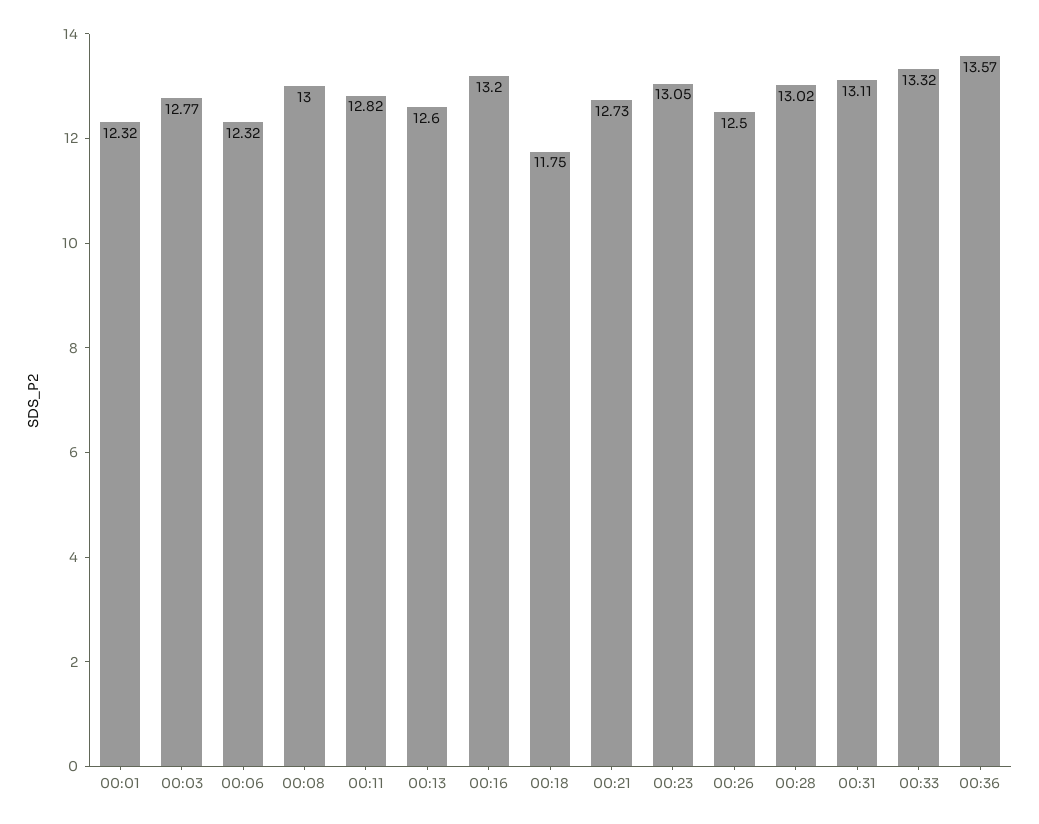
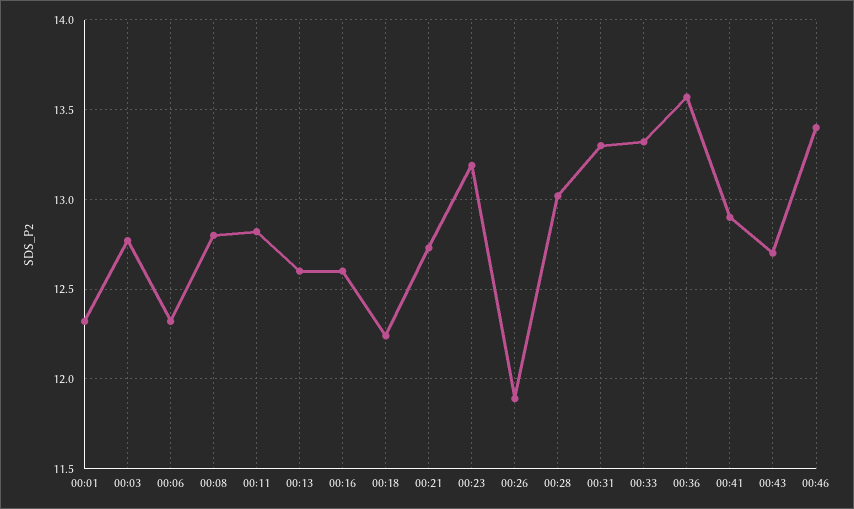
00:08: 13 -> 12.8
00:16: 13.2 -> 12.6
00:18: 11.75 -> 12.25
00:23: 13.05 -> 13.2
00:26: 12.5 -> 11.9
00:31: 13.11 -> 13.3
00:41: none -> 12.9
00:43: none -> 12.7
00:46: none -> 13.4

